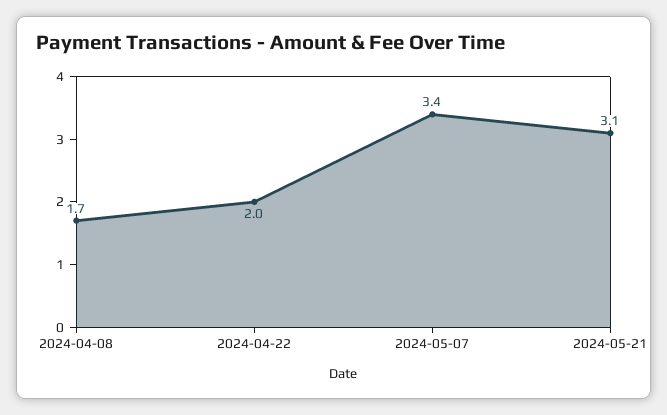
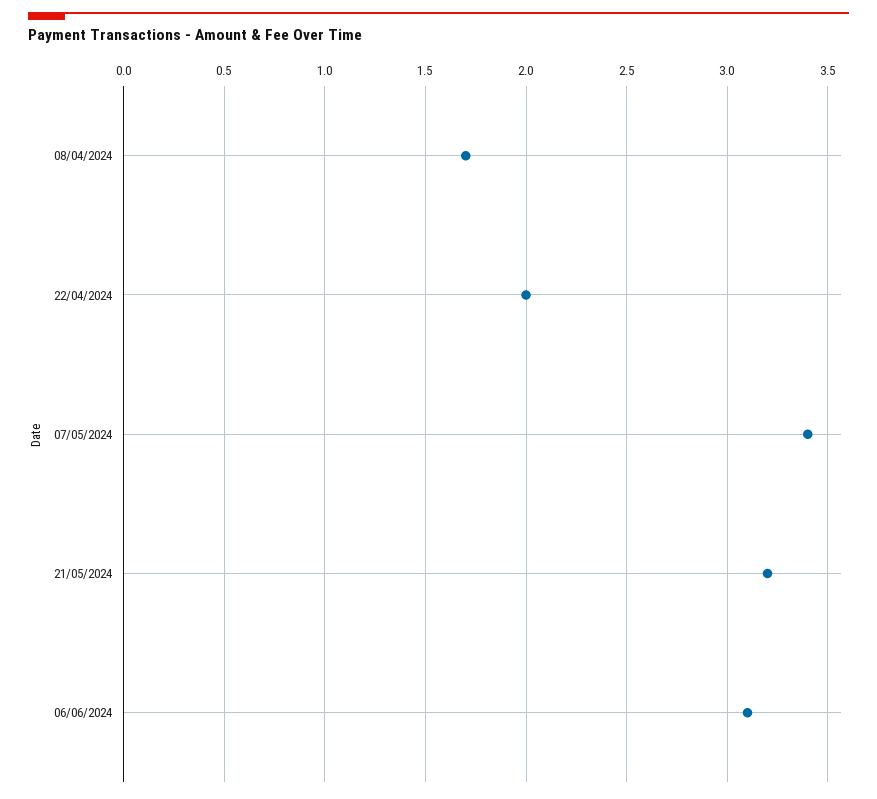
2024-05-21: 3.1 -> 3.2
06/06/2024: none -> 3.1

